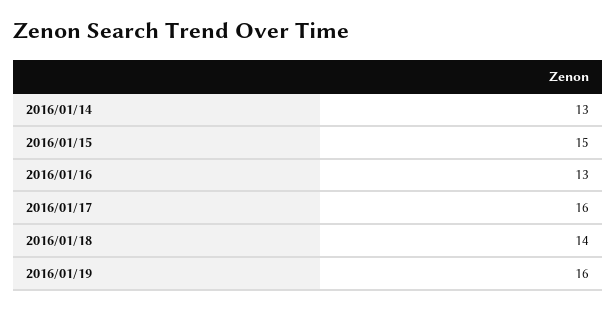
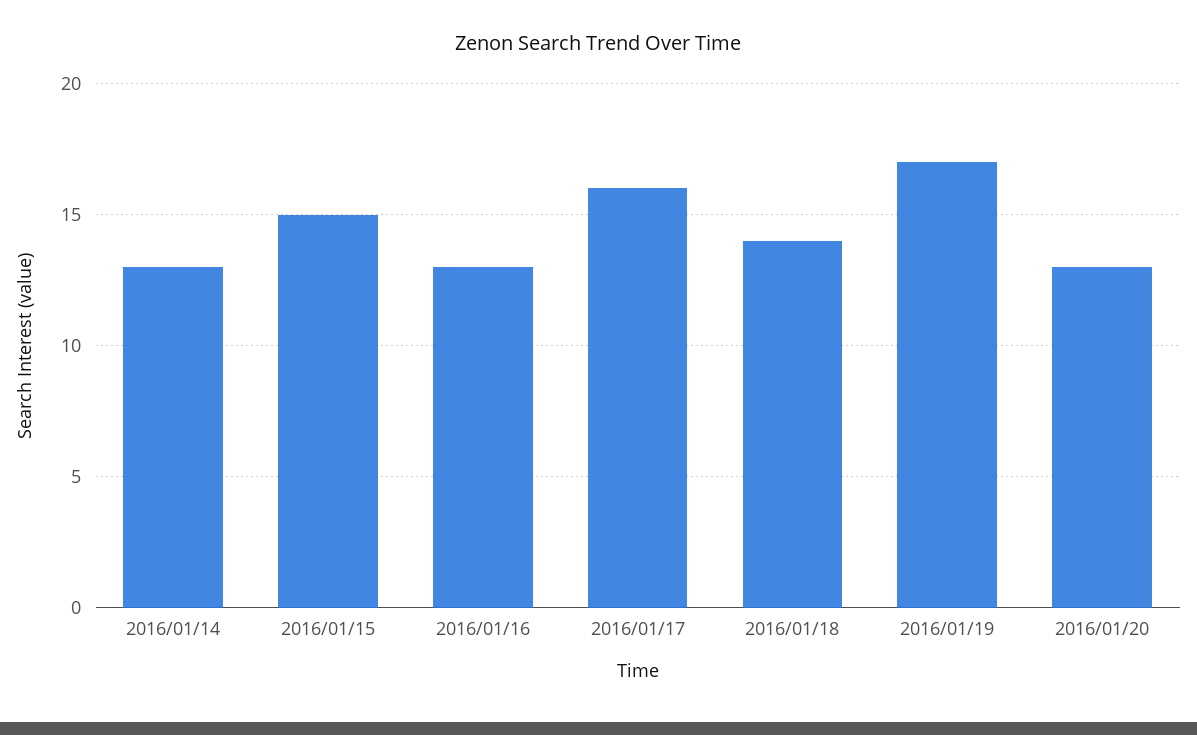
2016/01/19: 16 -> 17
2016/01/20: none -> 13

